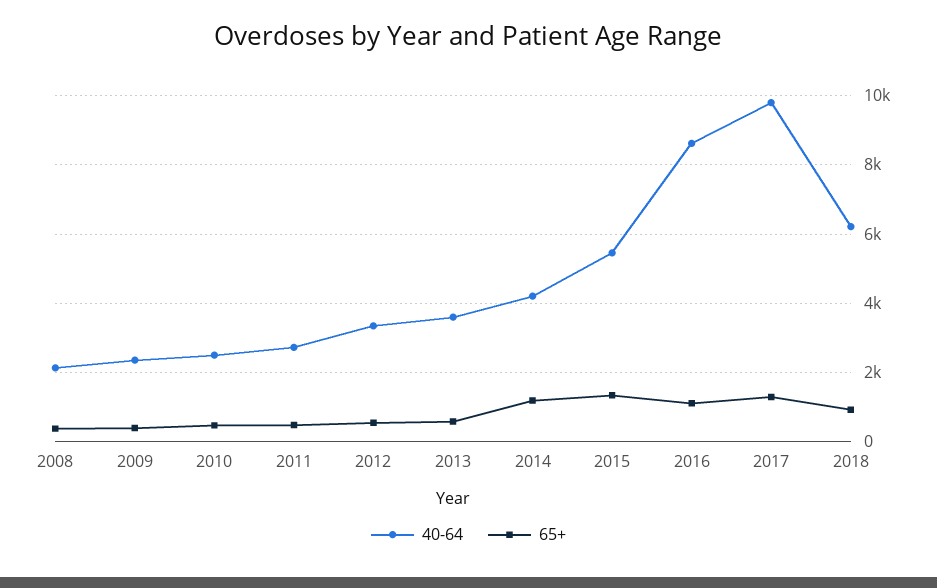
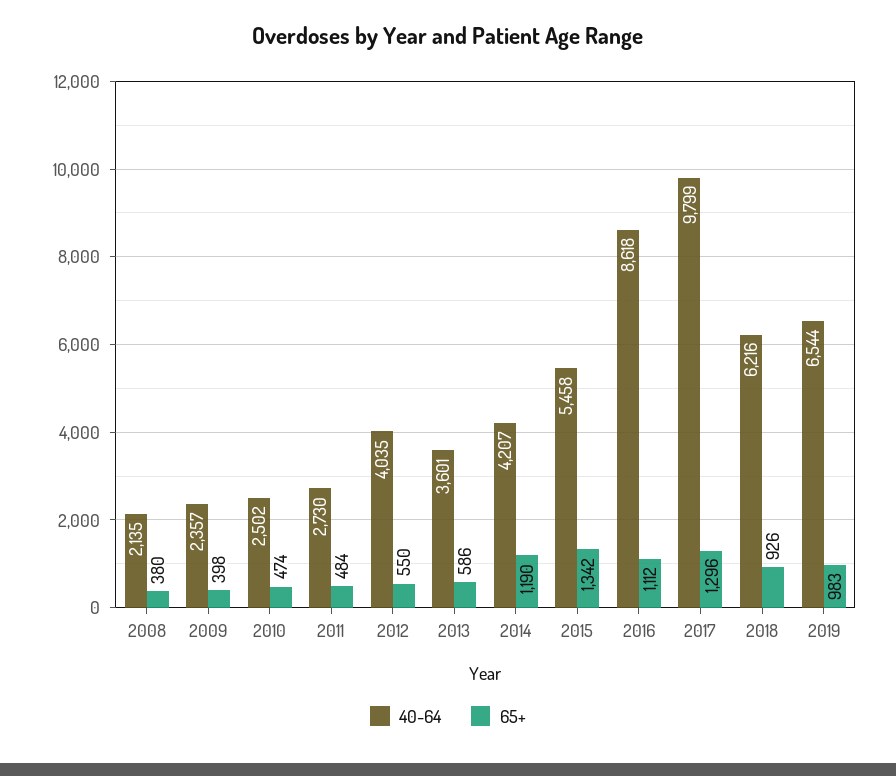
40-64, 2012: 3400 -> 4035
40-64, 2019: none -> 6544
65+, 2019: none -> 983

